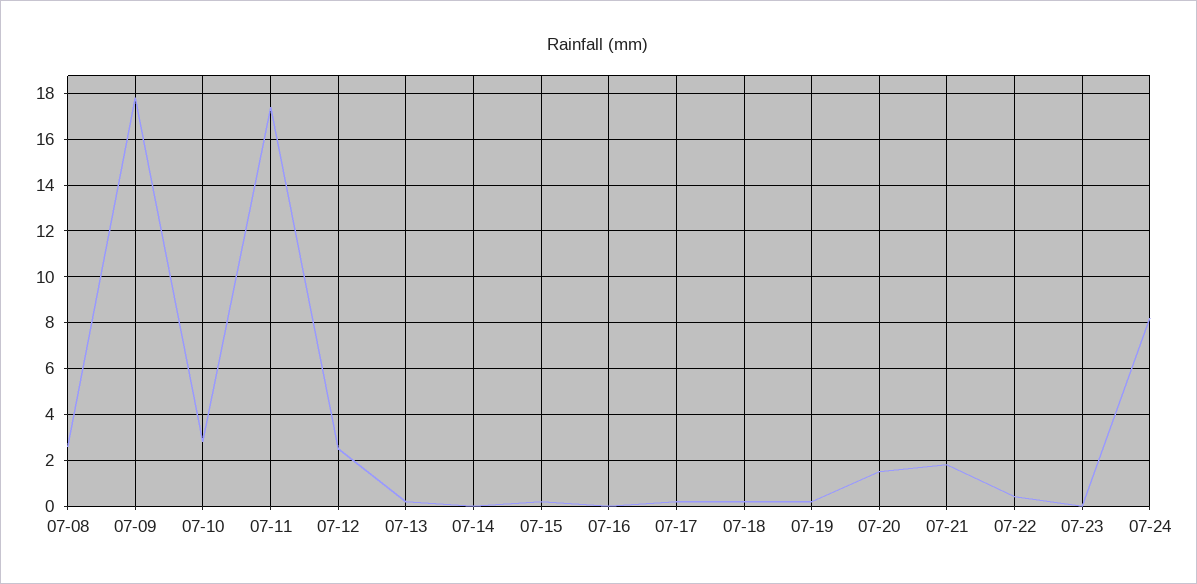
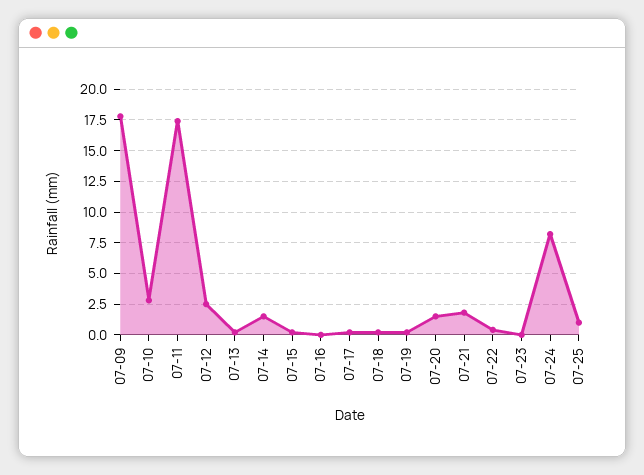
07-08: 2.5 -> none
07-14: 0 -> 1.5
07-25: none -> 1

